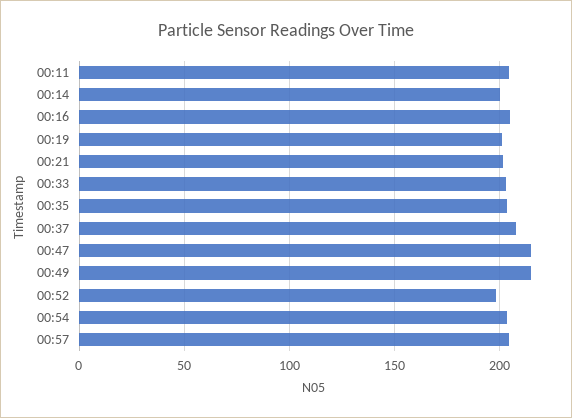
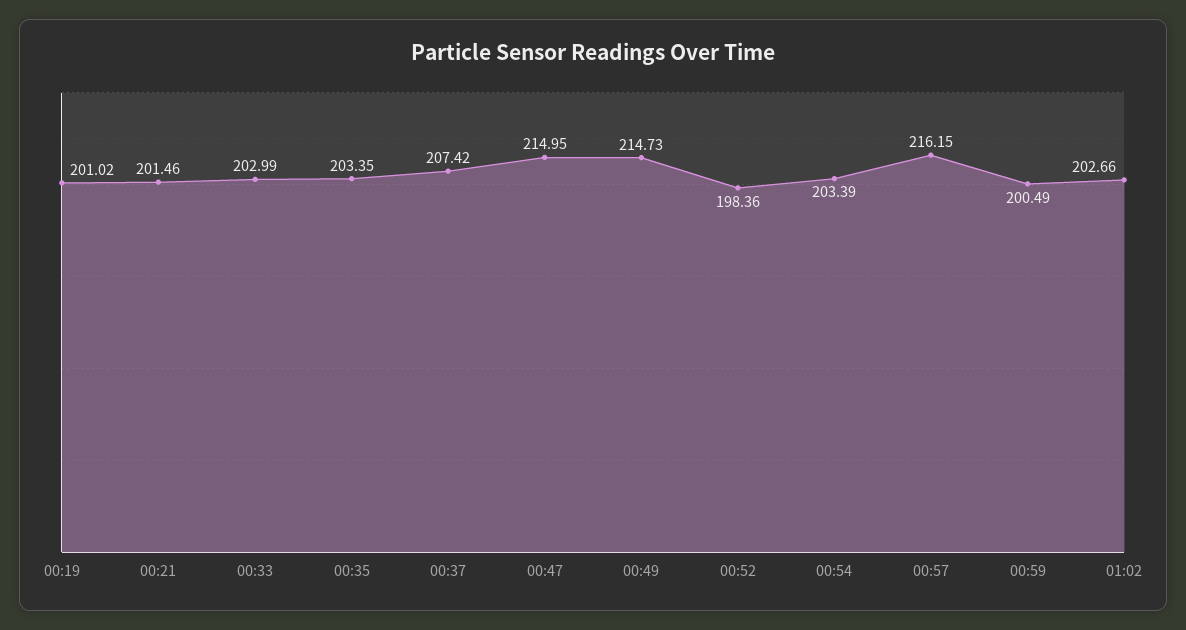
00:11: 205 -> none
00:14: 200 -> none
00:16: 205 -> none
00:57: 205 -> 216.15
00:59: none -> 200.49
01:02: none -> 202.66

